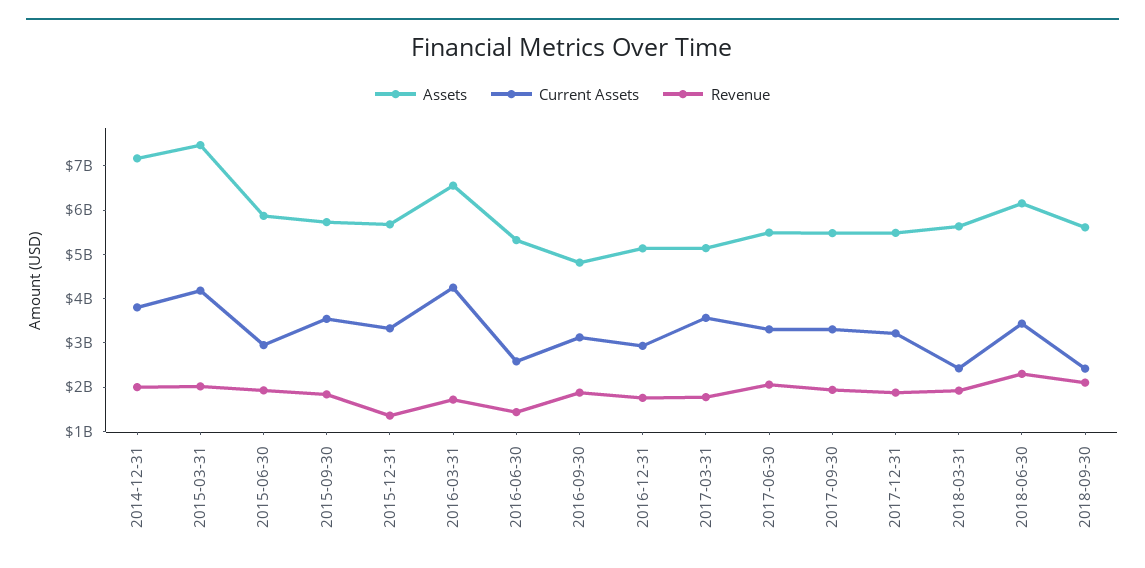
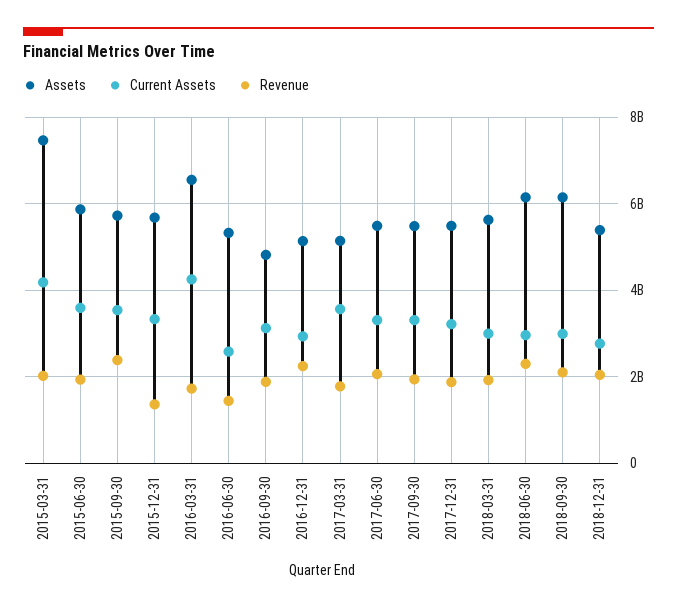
Assets, 2014-12-31: 7200000000 -> none
Current Assets, 2014-12-31: 3800000000 -> none
Revenue, 2014-12-31: 2000000000 -> none
Current Assets, 2015-06-30: 3000000000 -> 3600000000
Revenue, 2015-09-30: 1800000000 -> 2400000000
Revenue, 2016-12-31: 1800000000 -> 2200000000
Current Assets, 2018-03-31: 2400000000 -> 3000000000
Current Assets, 2018-06-30: 3400000000 -> 3000000000
Assets, 2018-09-30: 5600000000 -> 6200000000
Current Assets, 2018-09-30: 2400000000 -> 3000000000
Assets, 2018-12-31: none -> 5400000000
Current Assets, 2018-12-31: none -> 2800000000
Revenue, 2018-12-31: none -> 2000000000

